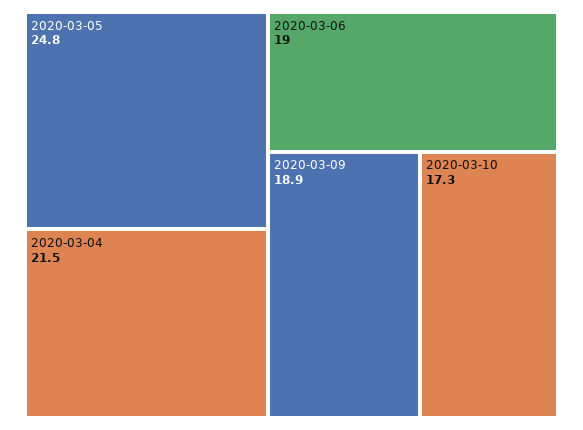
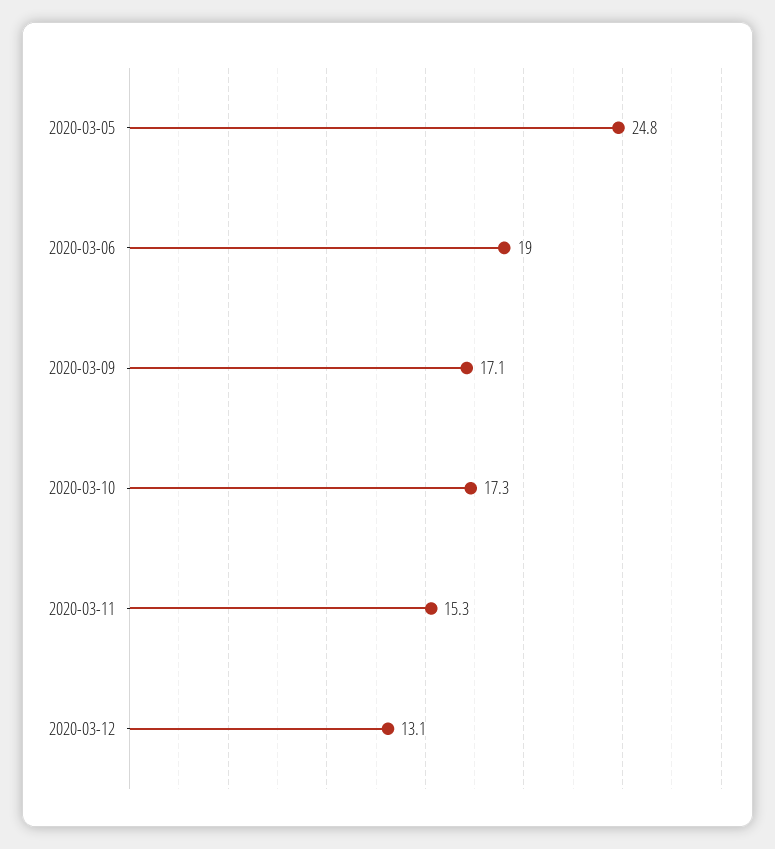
2020-03-04: 21.5 -> none
2020-03-09: 18.9 -> 17.1
2020-03-11: none -> 15.3
2020-03-12: none -> 13.1

